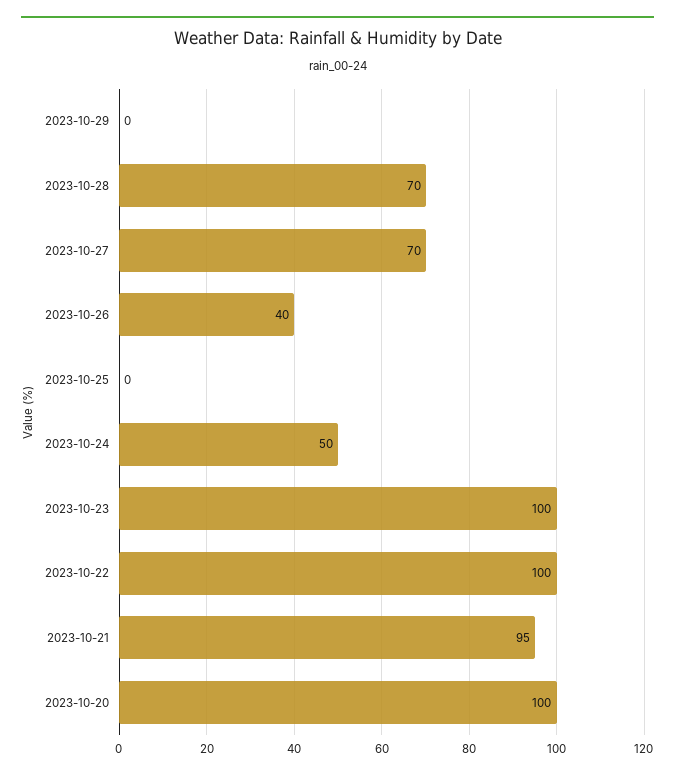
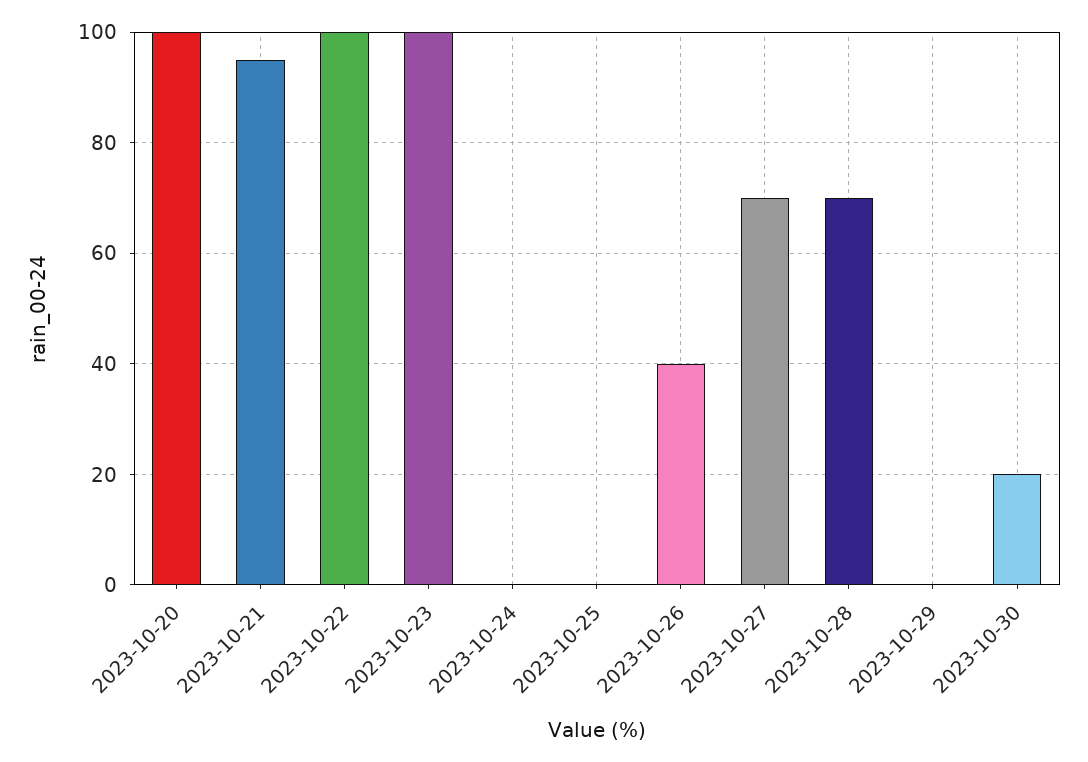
2023-10-24: 50 -> 0
2023-10-30: none -> 20

